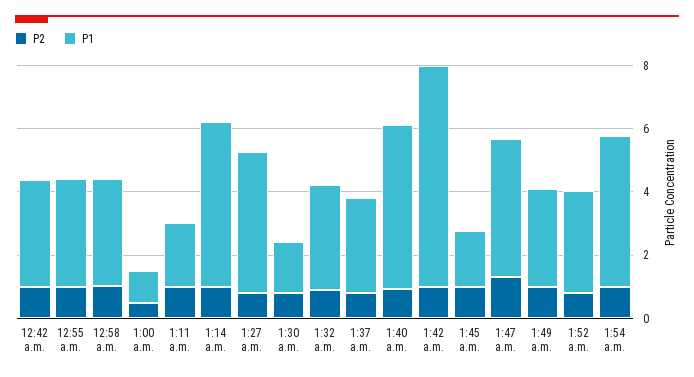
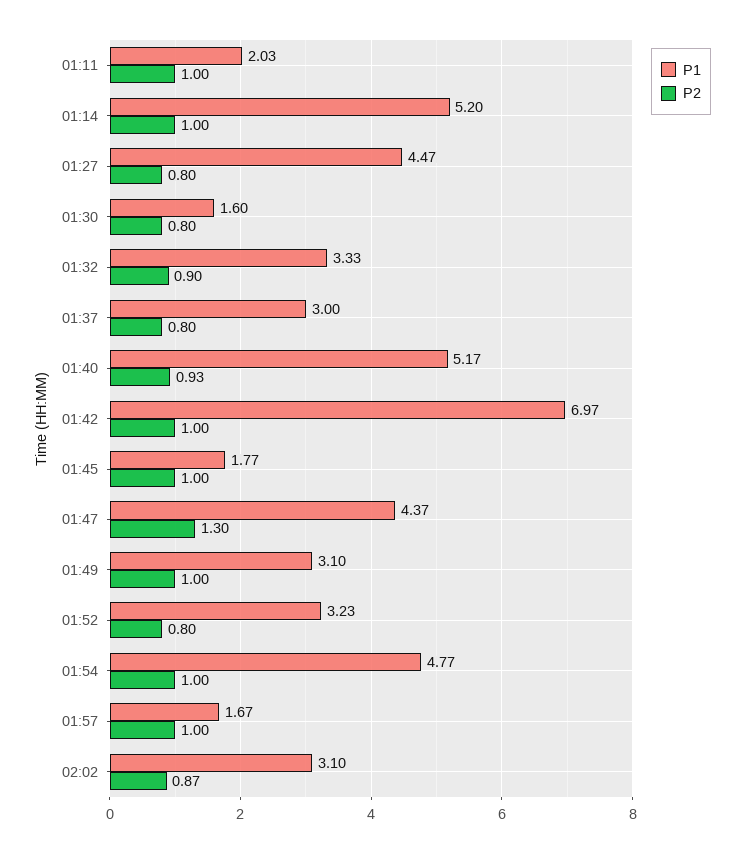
P2, 12:42 a.m.: 1 -> none
P1, 12:42 a.m.: 3.5 -> none
P2, 12:55 a.m.: 1 -> none
P1, 12:55 a.m.: 3.5 -> none
P2, 12:58 a.m.: 1 -> none
P1, 12:58 a.m.: 3.5 -> none
P2, 1:00 a.m.: 0.5 -> none
P1, 1:00 a.m.: 1 -> none
P1, 01:57: none -> 1.67
P2, 01:57: none -> 1
P1, 02:02: none -> 3.1
P2, 02:02: none -> 0.87

